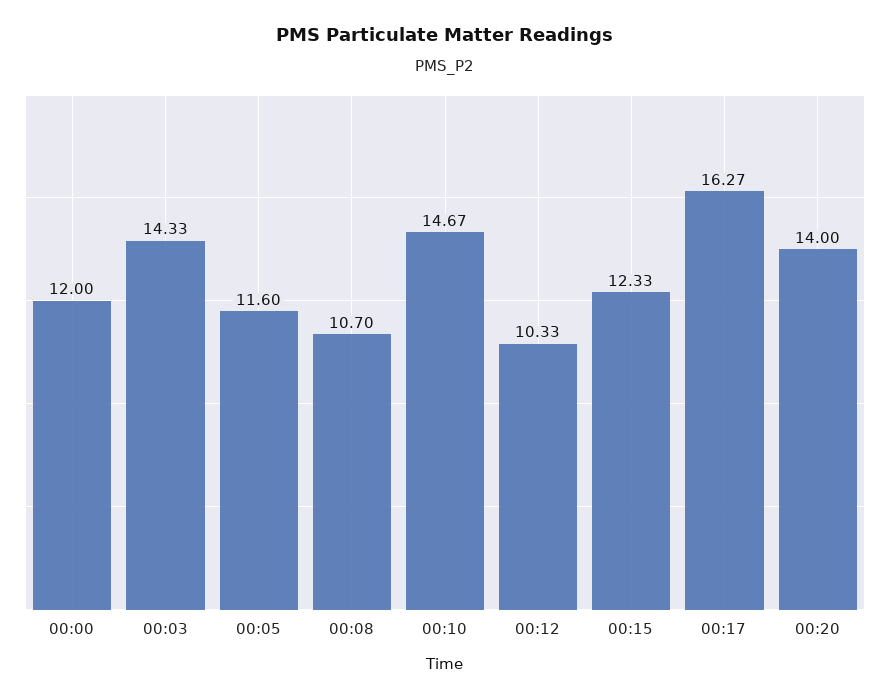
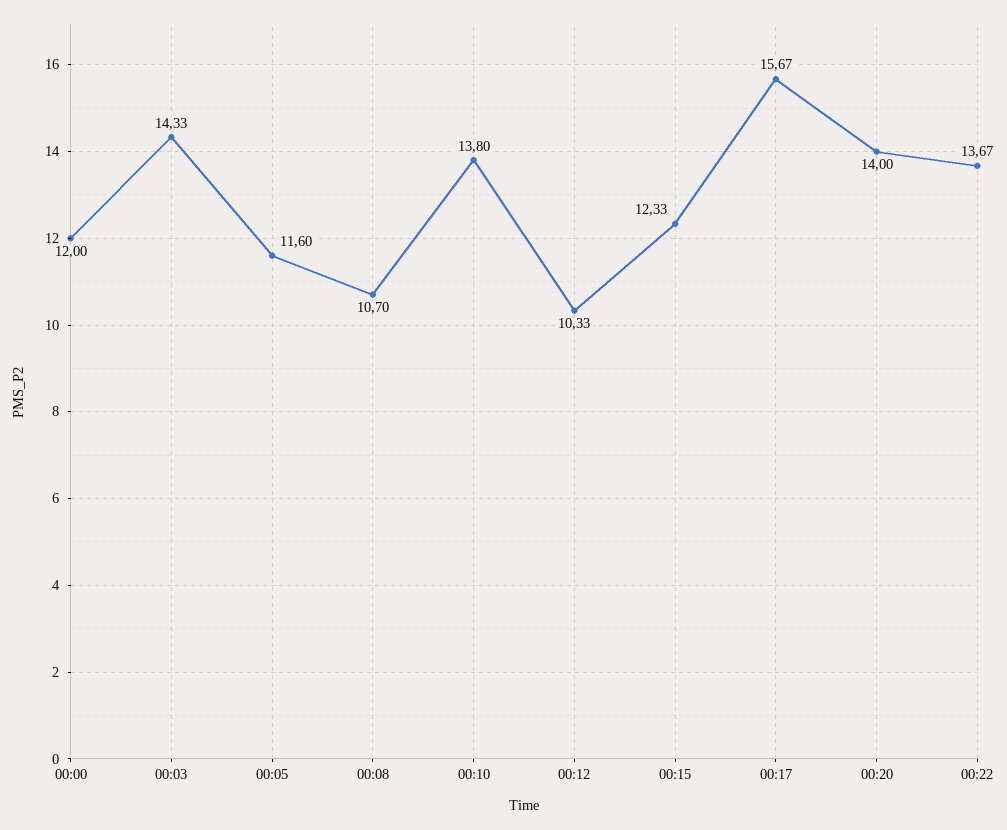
00:10: 14.67 -> 13.8
00:17: 16.27 -> 15.67
00:22: none -> 13.67

